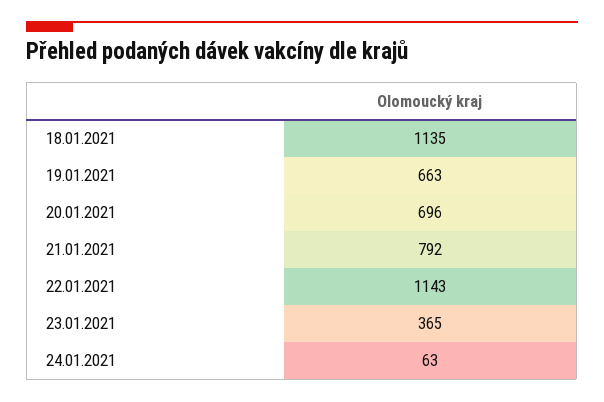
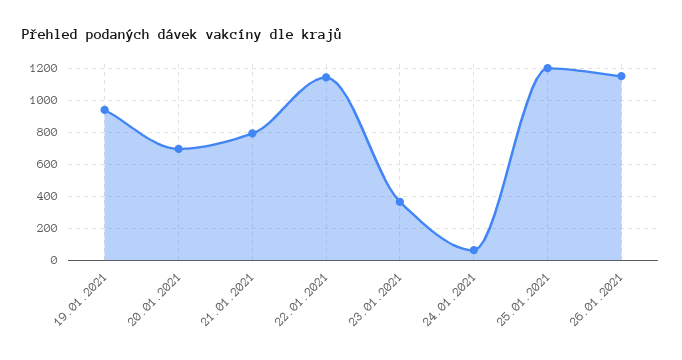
18.01.2021: 1135 -> none
19.01.2021: 663 -> 950
25.01.2021: none -> 1200
26.01.2021: none -> 1150

